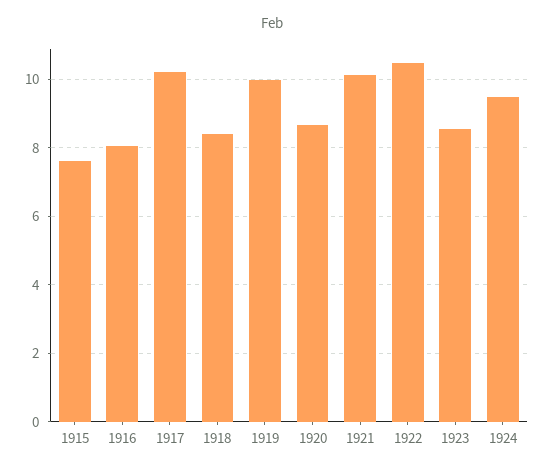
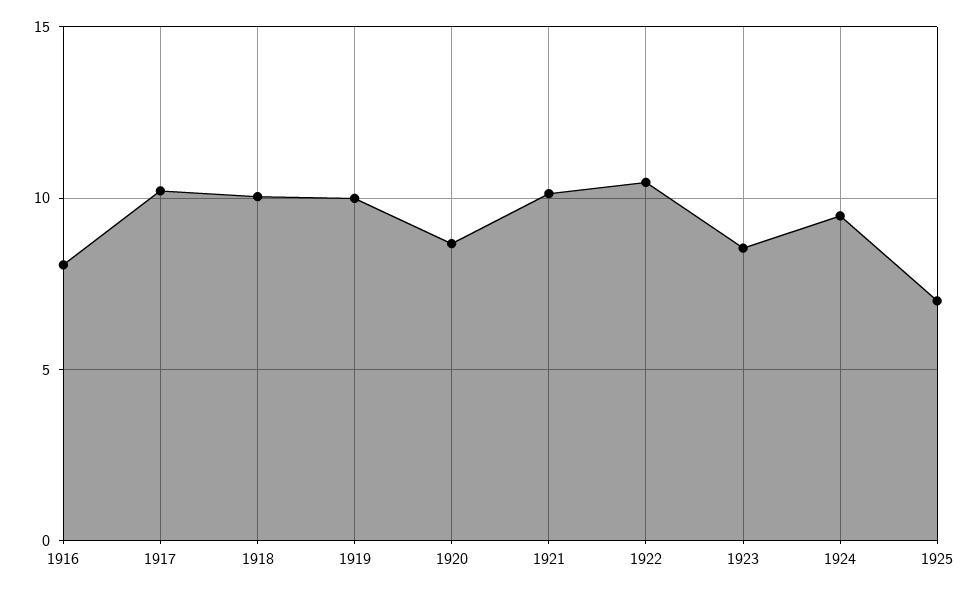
1915: 7.6 -> none
1918: 8.4 -> 10
1925: none -> 7

